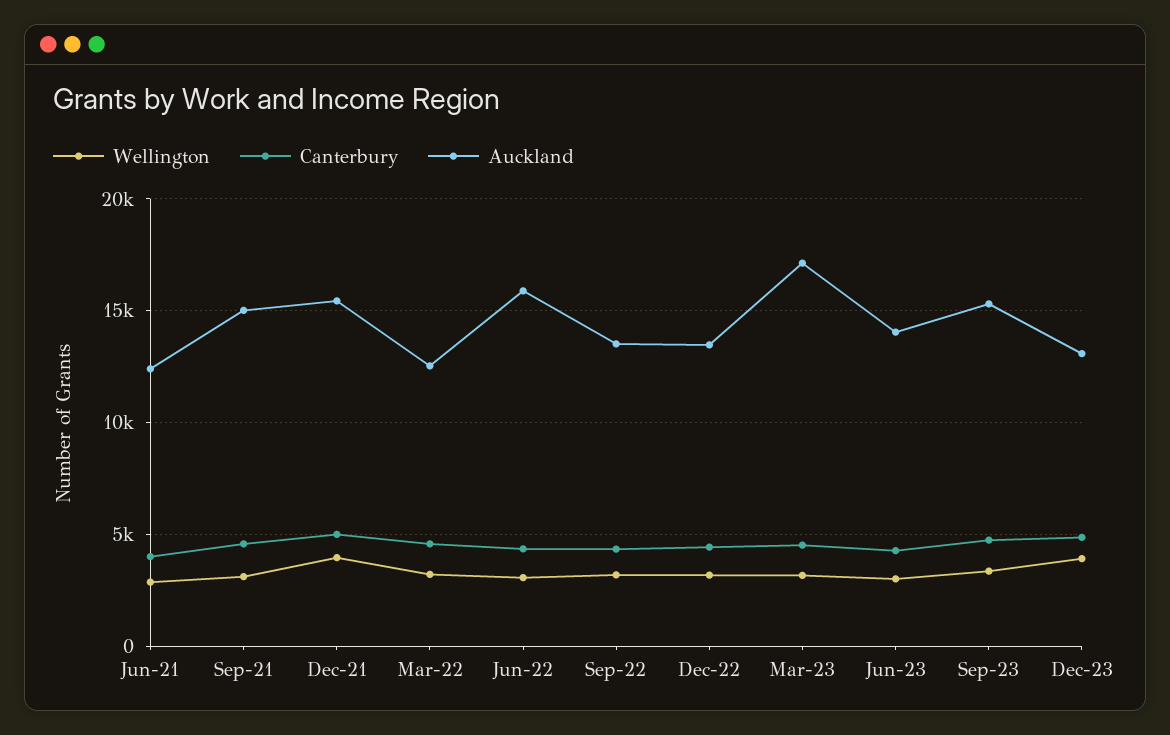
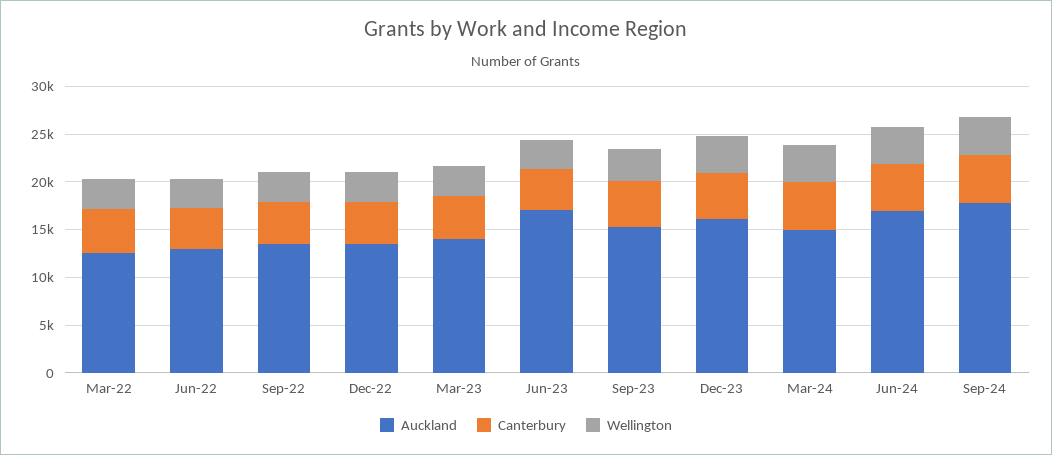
Wellington, Jun-21: 3000 -> none
Canterbury, Jun-21: 4000 -> none
Auckland, Jun-21: 12500 -> none
Wellington, Sep-21: 3000 -> none
Canterbury, Sep-21: 4500 -> none
Auckland, Sep-21: 15000 -> none
Wellington, Dec-21: 4000 -> none
Canterbury, Dec-21: 5000 -> none
Auckland, Dec-21: 15500 -> none
Auckland, Jun-22: 16000 -> 13000
Auckland, Mar-23: 17000 -> 14000
Auckland, Jun-23: 14000 -> 17000
Auckland, Dec-23: 13000 -> 16000
Auckland, Mar-24: none -> 15000
Canterbury, Mar-24: none -> 5000
Wellington, Mar-24: none -> 4000
Auckland, Jun-24: none -> 17000
Canterbury, Jun-24: none -> 5000
Wellington, Jun-24: none -> 4000
Auckland, Sep-24: none -> 18000
Canterbury, Sep-24: none -> 5000
Wellington, Sep-24: none -> 4000

